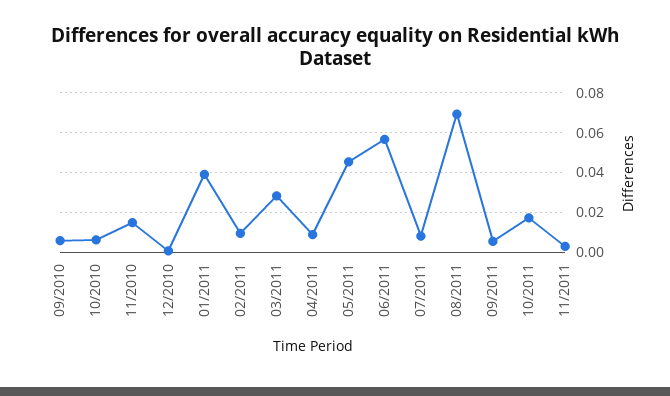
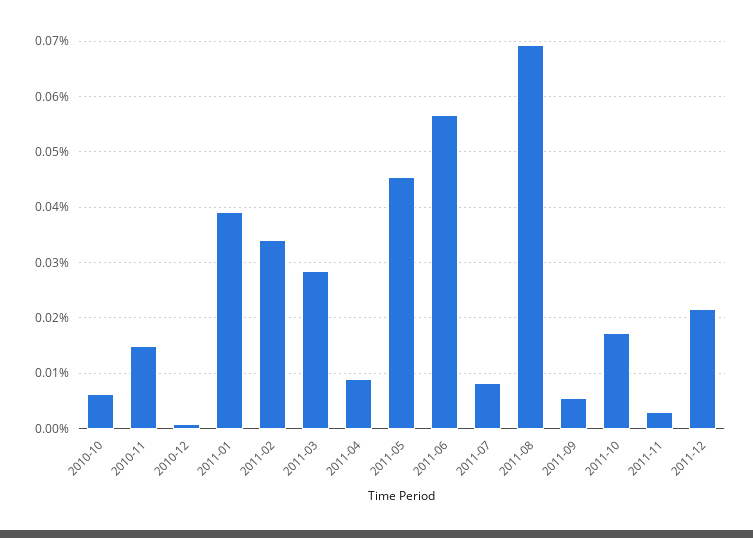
09/2010: 0.005 -> none
02/2011: 0.01 -> 0.034
2011-12: none -> 0.022

